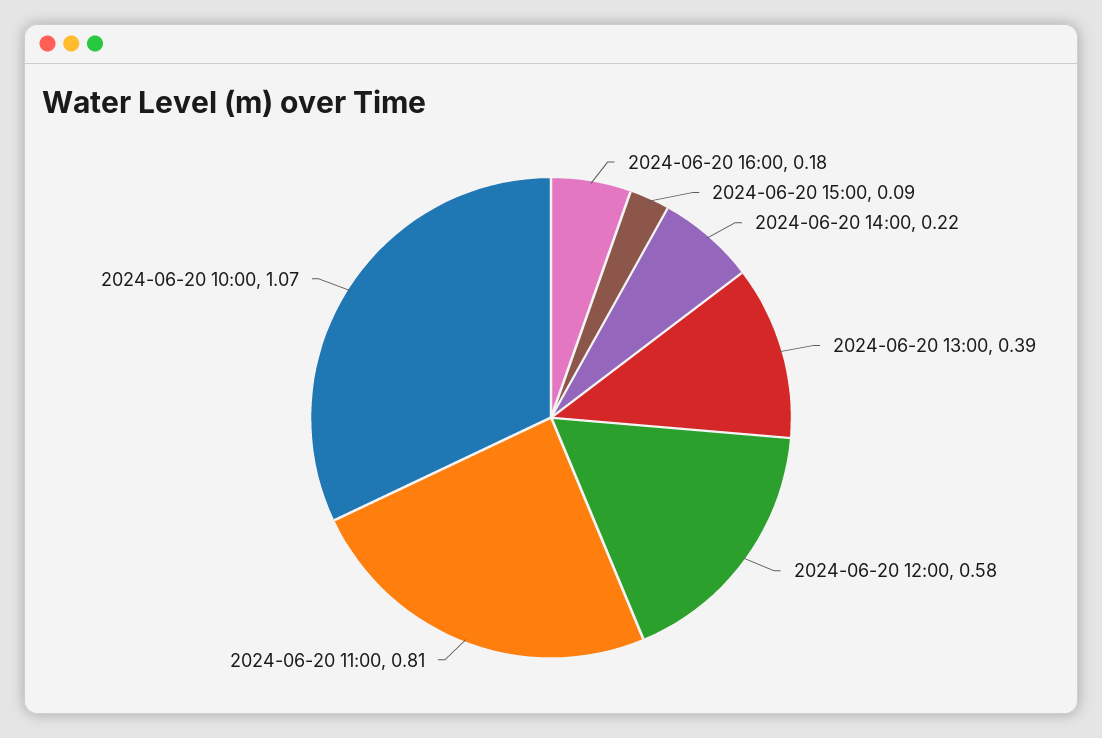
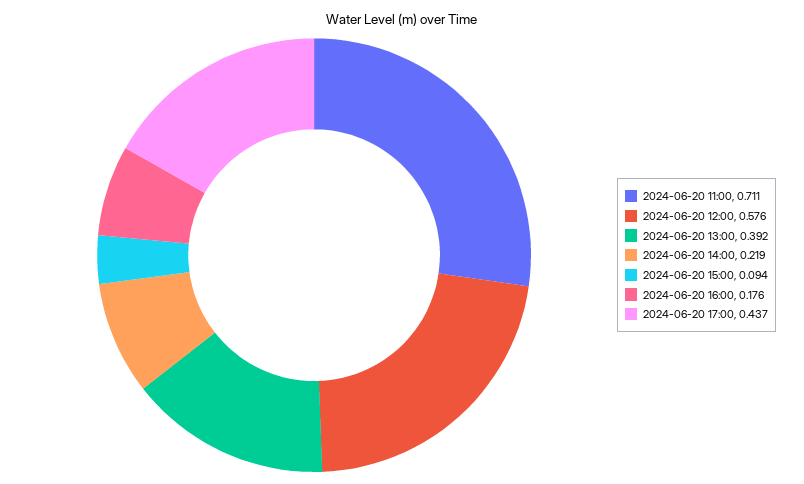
2024-06-20 11:00: 0.81 -> 0.711
2024-06-20 10:00: 1.07 -> none
2024-06-20 17:00: none -> 0.437

